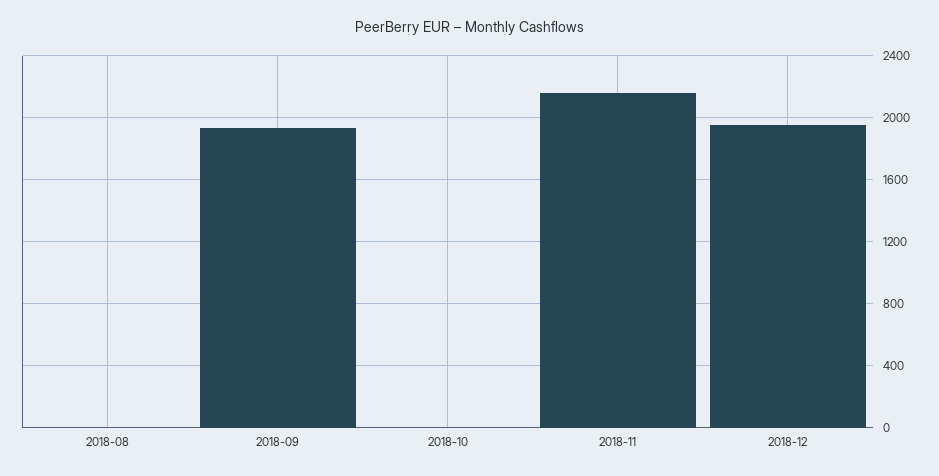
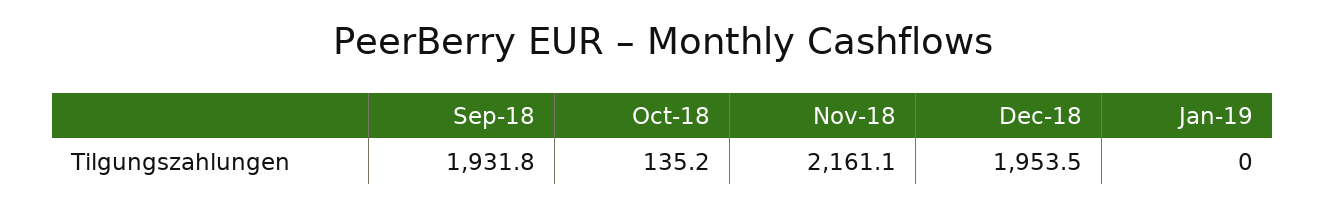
2018-08: 0 -> none
2018-10: 0 -> 135.2
Jan-19: none -> 0

